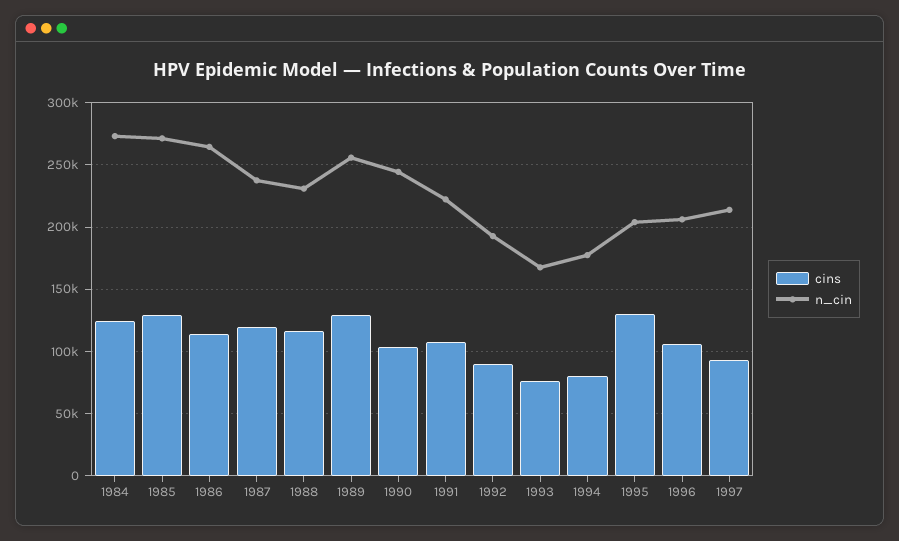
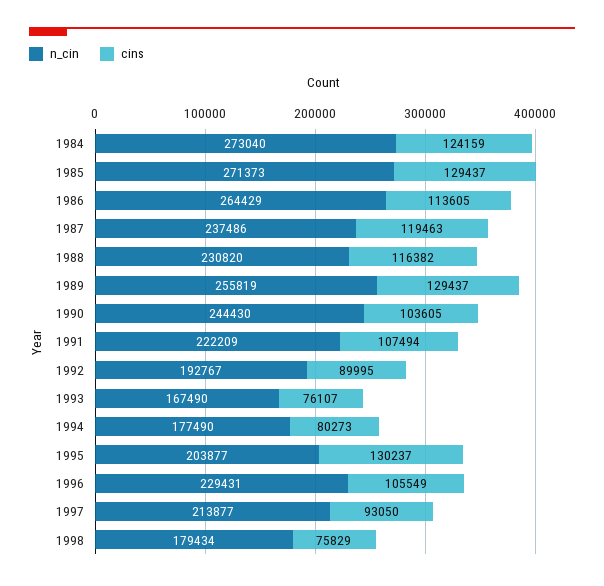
n_cin, 1996: 205000 -> 229431
n_cin, 1998: none -> 179434
cins, 1998: none -> 75829

